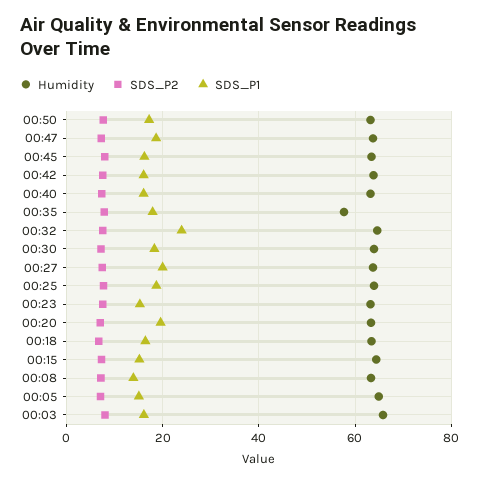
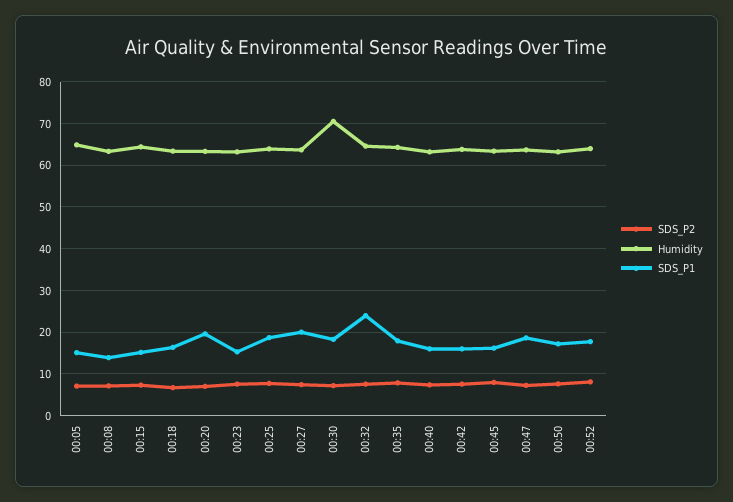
Humidity, 00:35: 58 -> 64
Humidity, 00:30: 64 -> 70
Humidity, 00:03: 66 -> none
SDS_P2, 00:03: 8 -> none
SDS_P1, 00:03: 16 -> none
SDS_P2, 00:52: none -> 8
Humidity, 00:52: none -> 64
SDS_P1, 00:52: none -> 18

